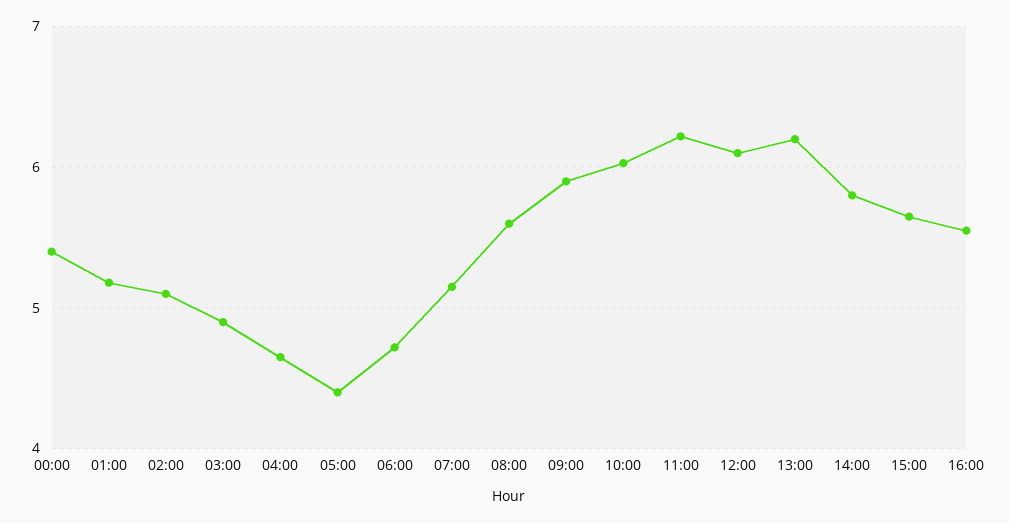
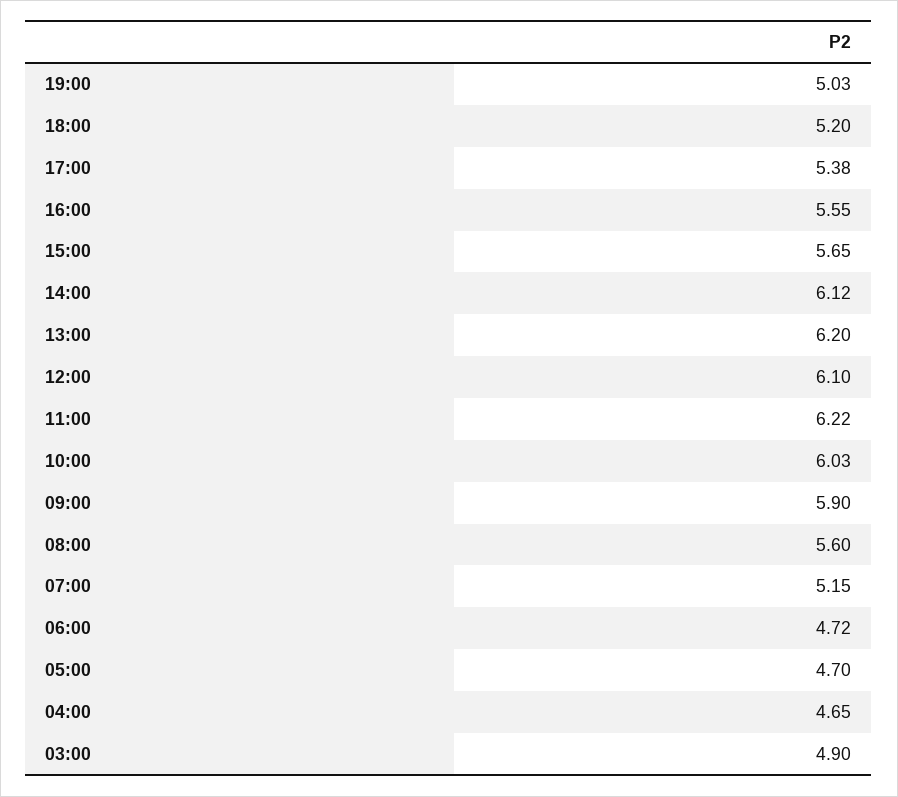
00:00: 5.4 -> none
01:00: 5.2 -> none
02:00: 5.1 -> none
05:00: 4.4 -> 4.7
14:00: 5.8 -> 6.12
19:00: none -> 5.03
18:00: none -> 5.2
17:00: none -> 5.38

